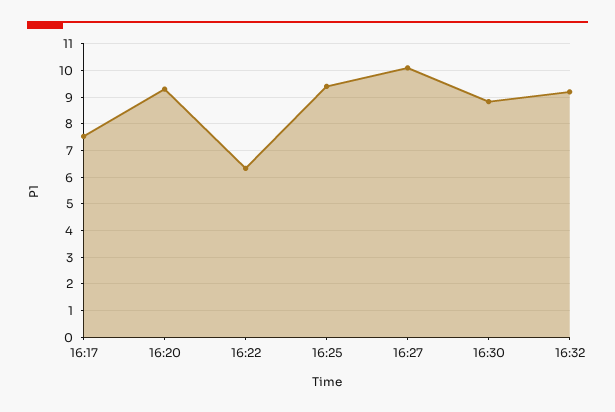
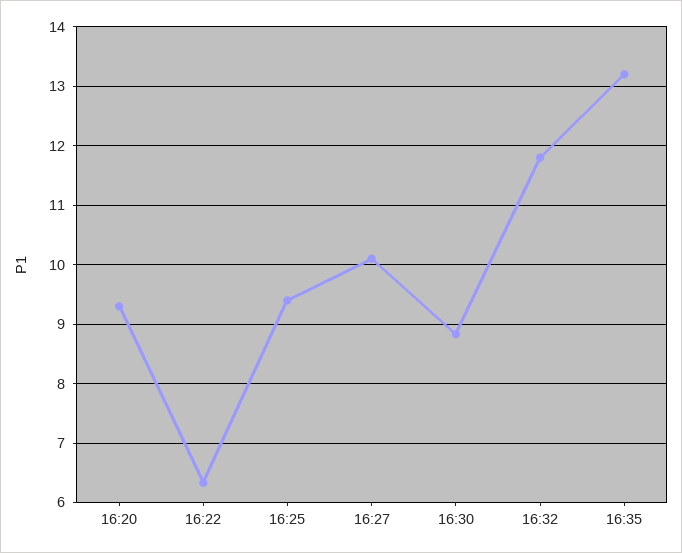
16:17: 7.5 -> none
16:32: 9.25 -> 11.8
16:35: none -> 13.2

